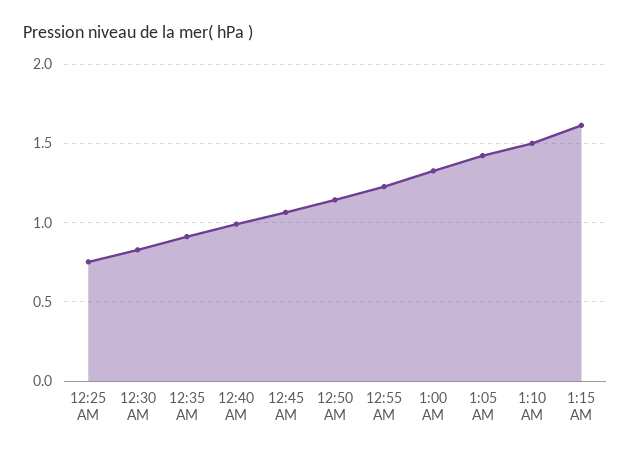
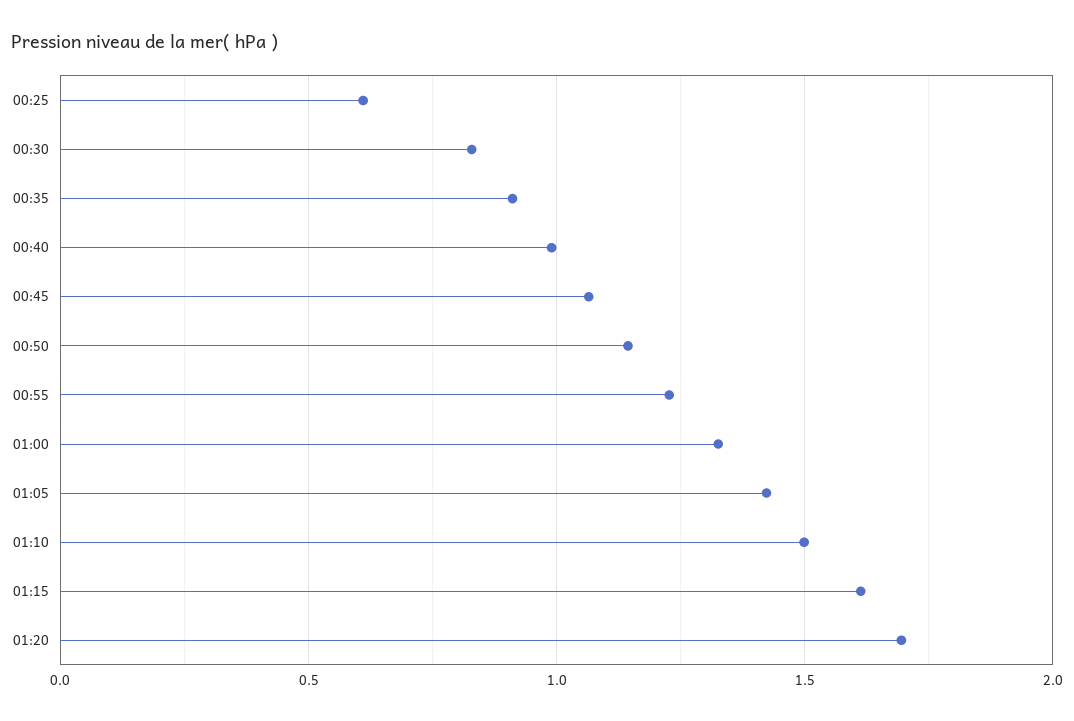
12:25 AM: 0.75 -> 0.6
01:20: none -> 1.7

